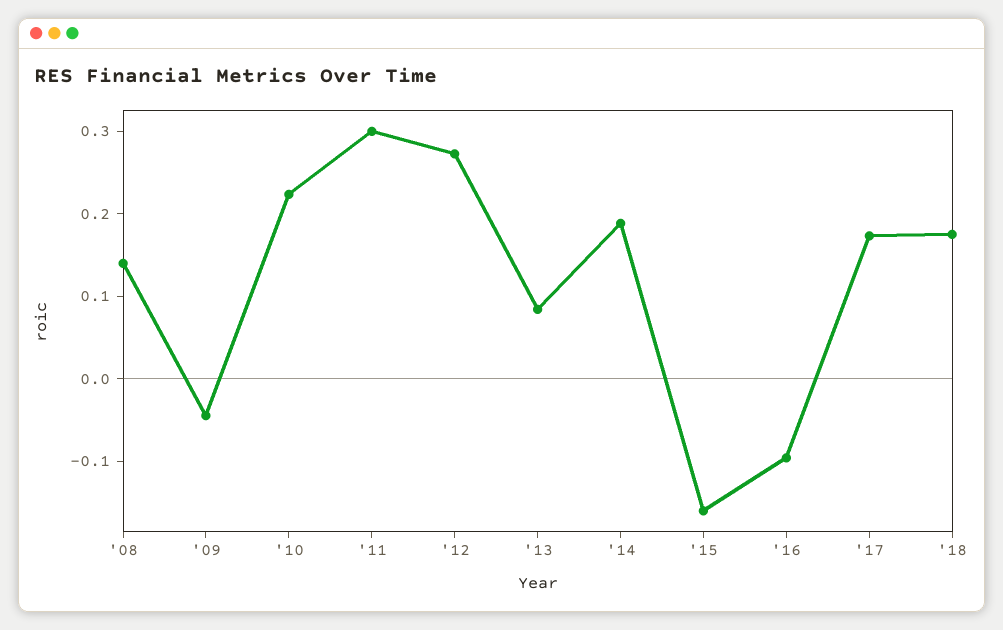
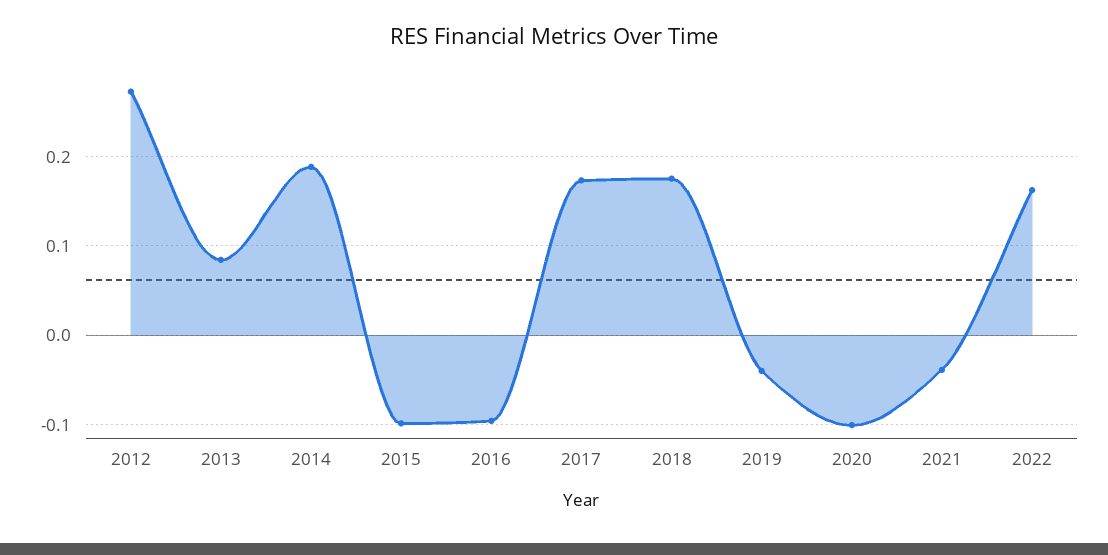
'08: 0.14 -> none
'09: -0.04 -> none
'10: 0.22 -> none
'11: 0.3 -> none
'15: -0.16 -> -0.1
2019: none -> -0.04
2020: none -> -0.1
2021: none -> -0.04
2022: none -> 0.16

